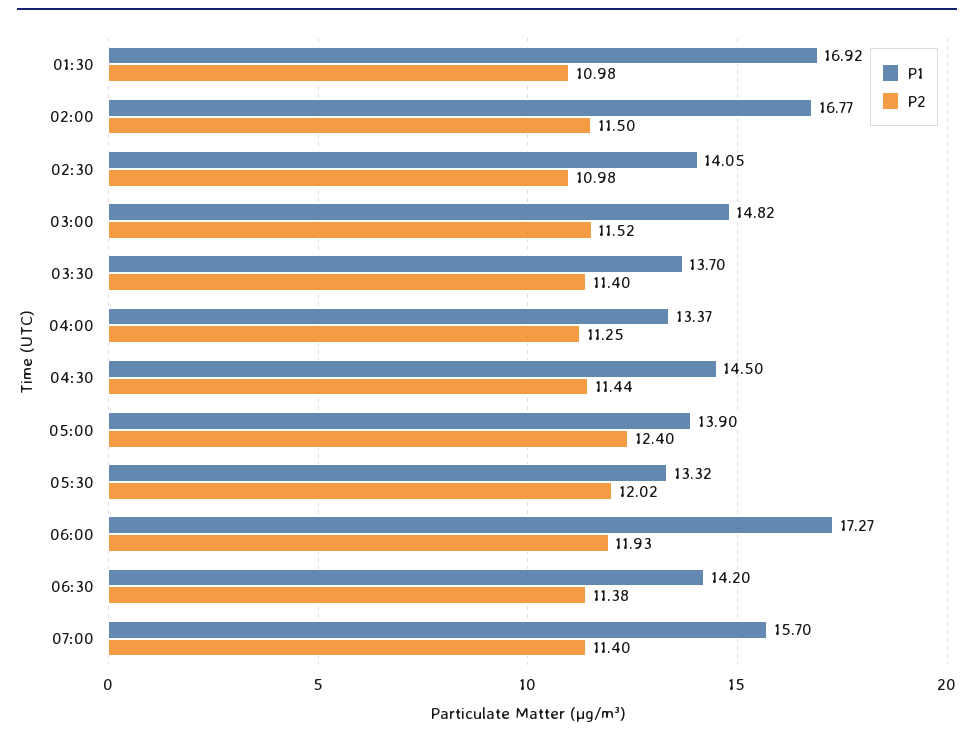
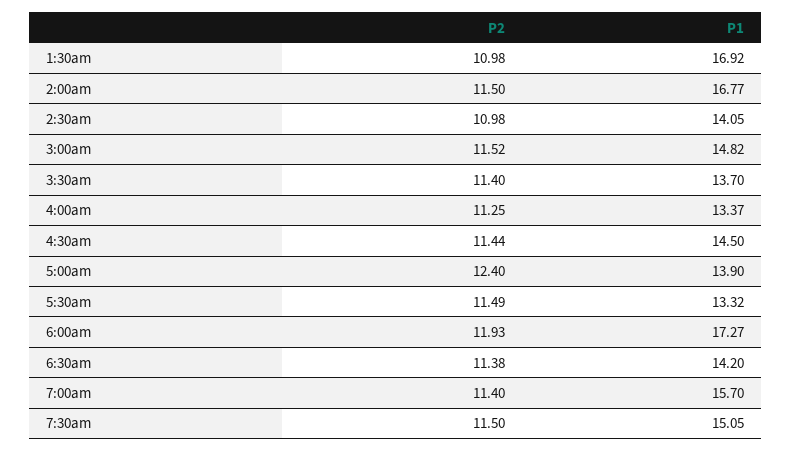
P2, 05:30: 12.02 -> 11.49
P2, 7:30am: none -> 11.5
P1, 7:30am: none -> 15.05

